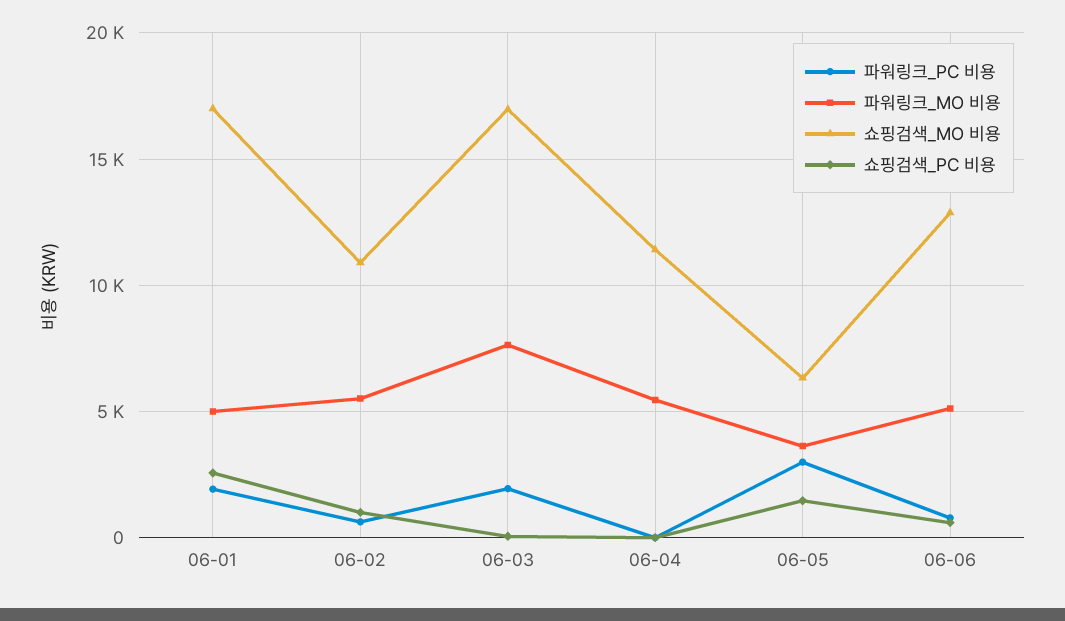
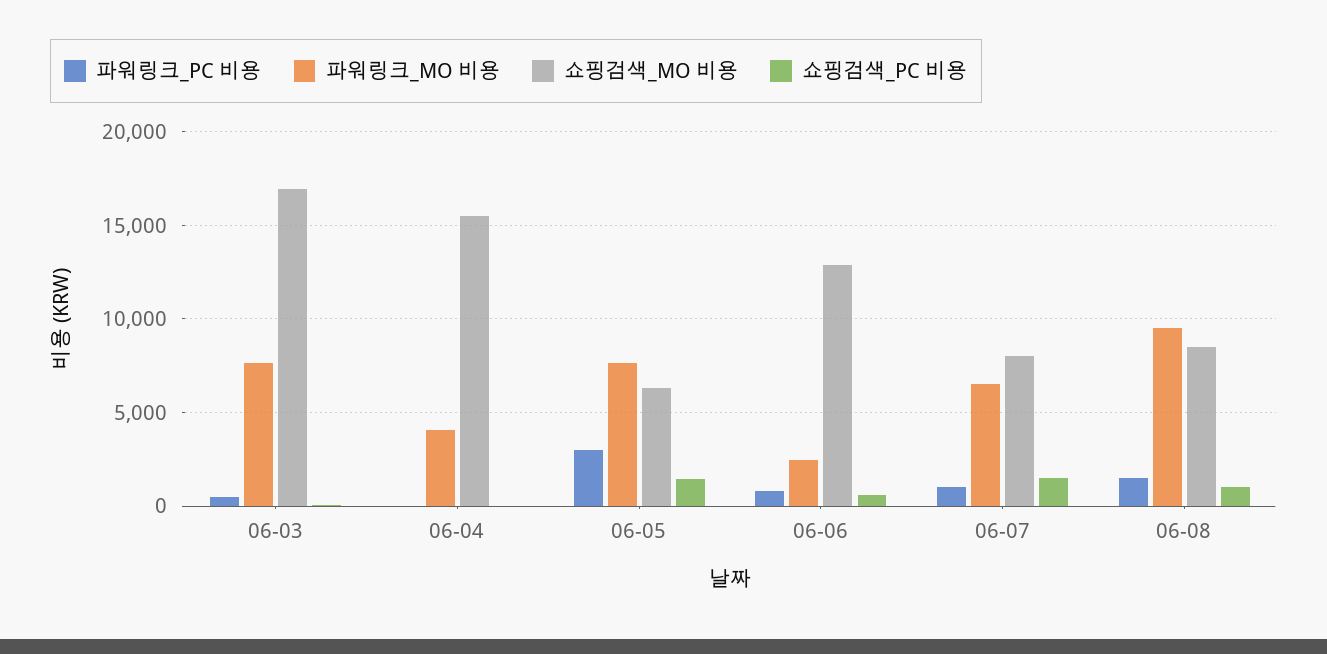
파워링크_PC 비용, 06-01: 2000 -> none
파워링크_MO 비용, 06-01: 5000 -> none
쇼핑검색_MO 비용, 06-01: 17000 -> none
쇼핑검색_PC 비용, 06-01: 2500 -> none
파워링크_PC 비용, 06-02: 500 -> none
파워링크_MO 비용, 06-02: 5500 -> none
쇼핑검색_MO 비용, 06-02: 11000 -> none
쇼핑검색_PC 비용, 06-02: 1000 -> none
파워링크_PC 비용, 06-03: 2000 -> 500
파워링크_MO 비용, 06-04: 5500 -> 4000
쇼핑검색_MO 비용, 06-04: 11500 -> 15500
파워링크_MO 비용, 06-05: 3500 -> 7500
파워링크_MO 비용, 06-06: 5000 -> 2500
파워링크_PC 비용, 06-07: none -> 1000
파워링크_MO 비용, 06-07: none -> 6500
쇼핑검색_MO 비용, 06-07: none -> 8000
쇼핑검색_PC 비용, 06-07: none -> 1500
파워링크_PC 비용, 06-08: none -> 1500
파워링크_MO 비용, 06-08: none -> 9500
쇼핑검색_MO 비용, 06-08: none -> 8500
쇼핑검색_PC 비용, 06-08: none -> 1000

